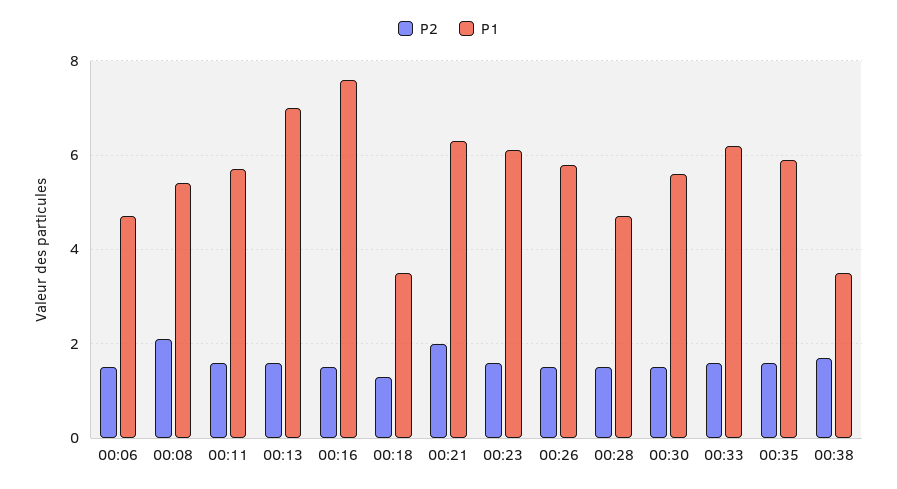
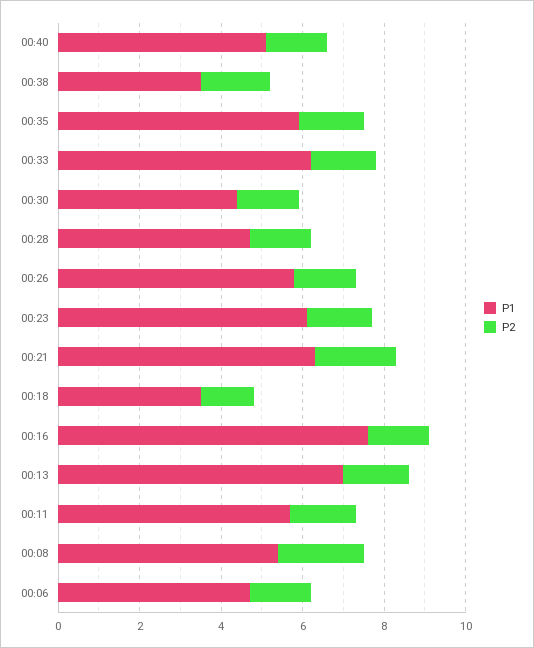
P1, 00:30: 5.5 -> 4.5
P1, 00:40: none -> 5
P2, 00:40: none -> 1.5

